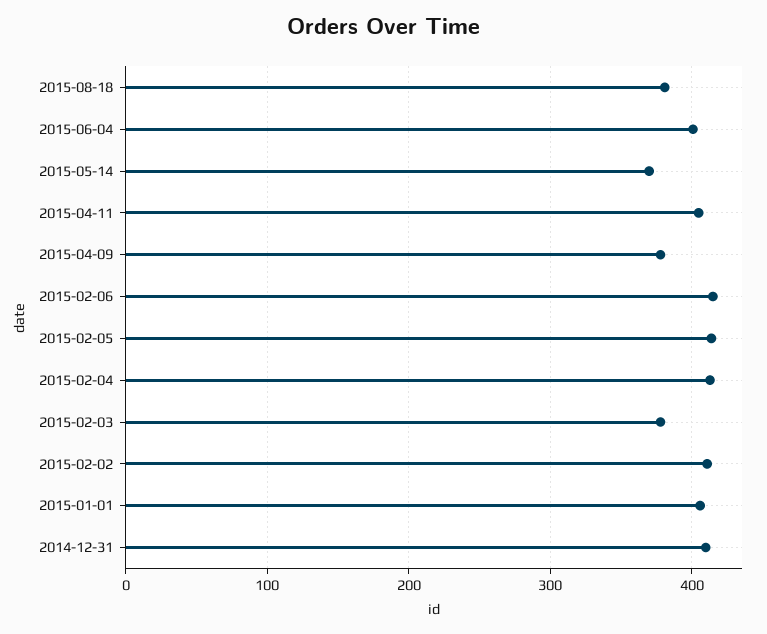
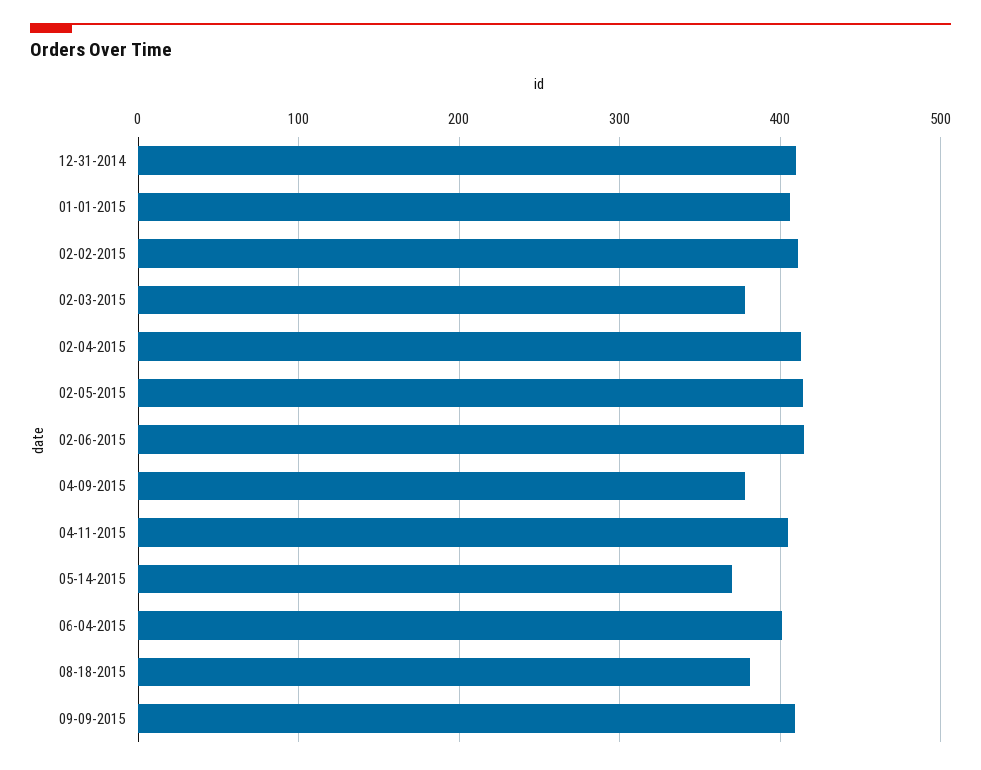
09-09-2015: none -> 410

